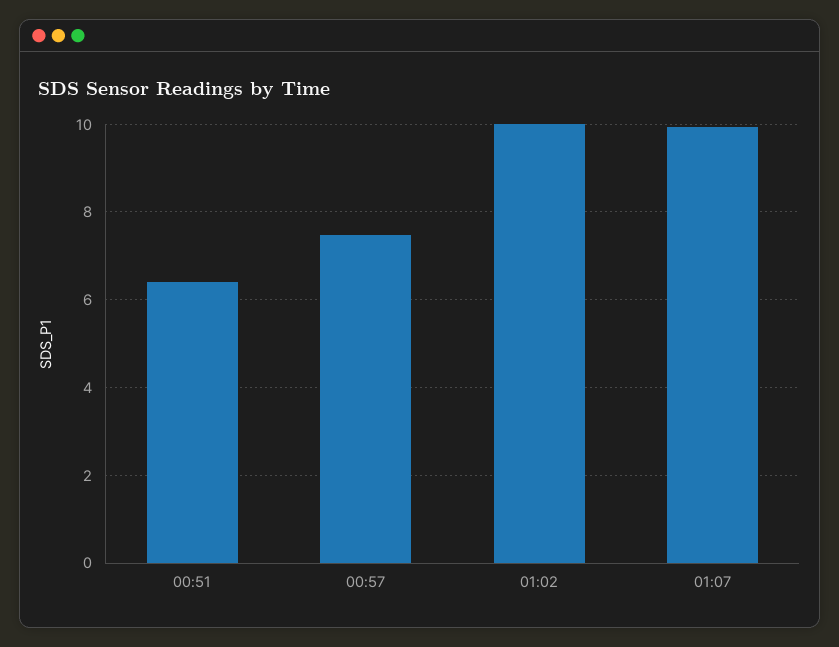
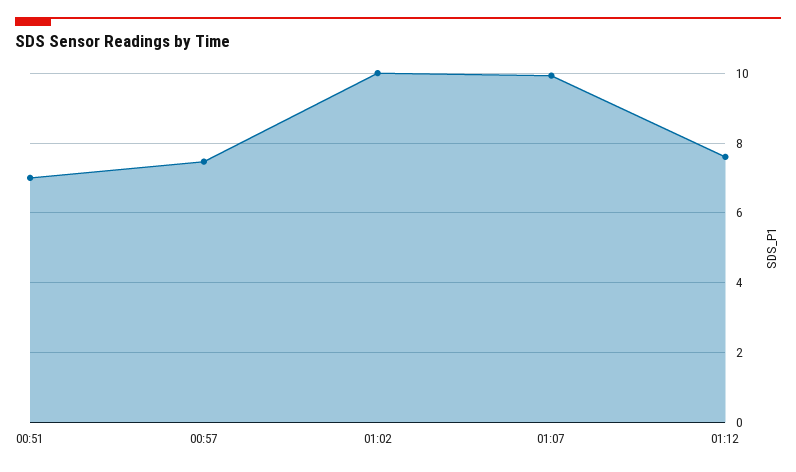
00:51: 6.4 -> 7
01:12: none -> 7.6

